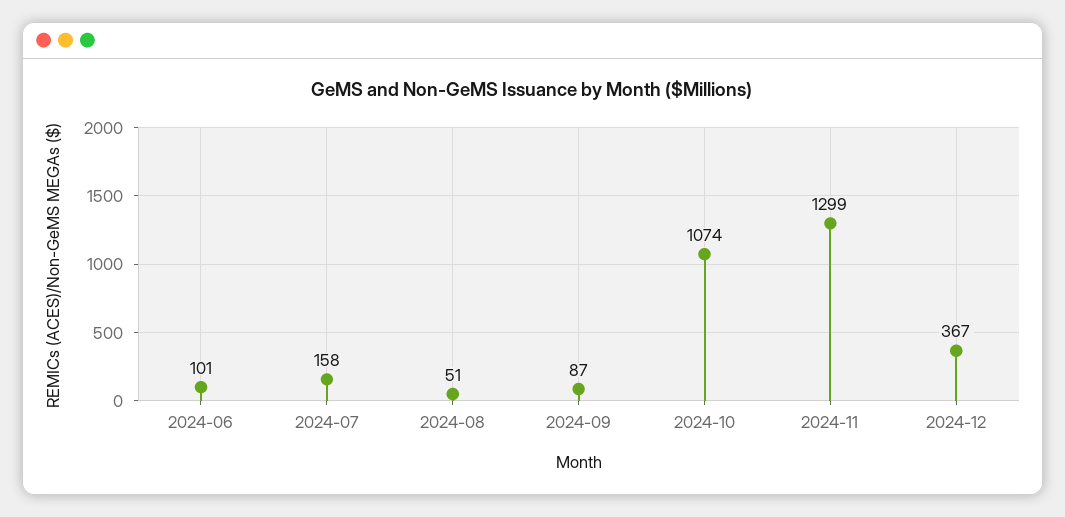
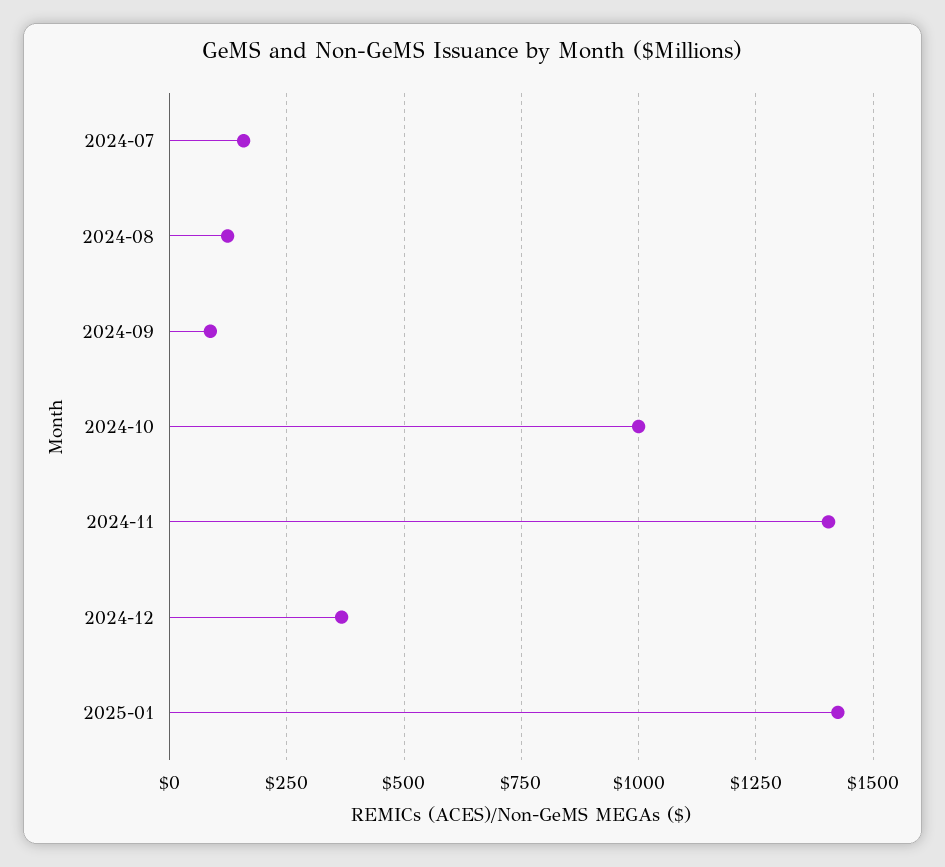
2024-06: 101 -> none
2024-08: 51 -> 125
2024-10: 1074 -> 1000
2024-11: 1299 -> 1400
2025-01: none -> 1425

